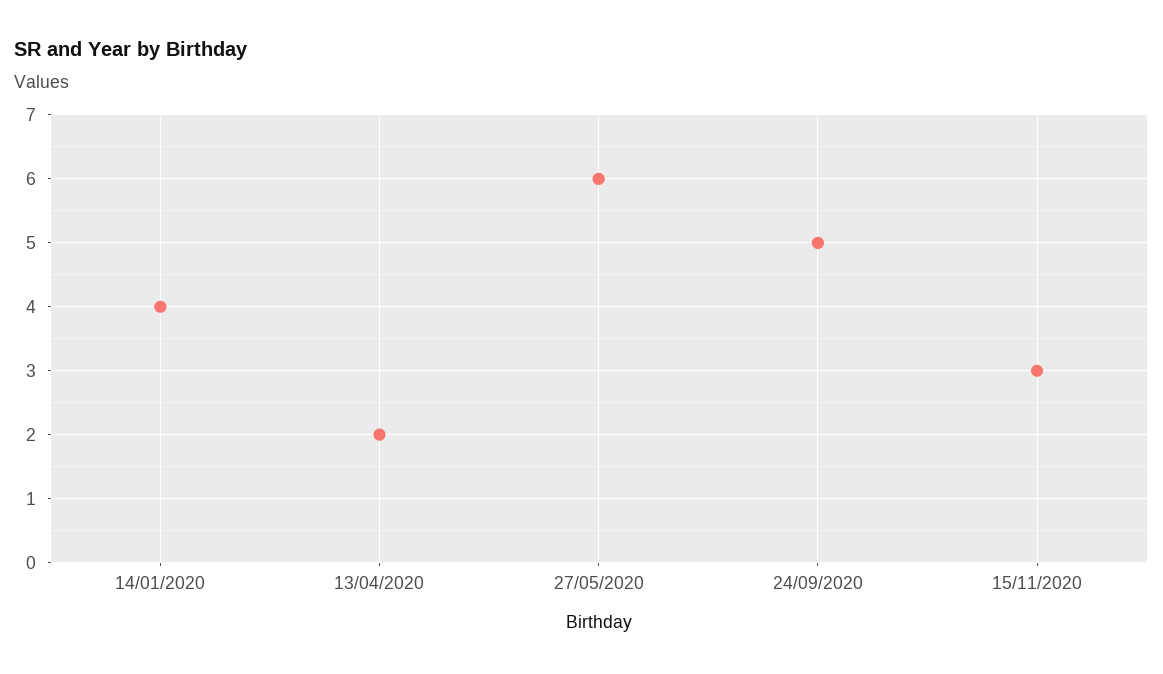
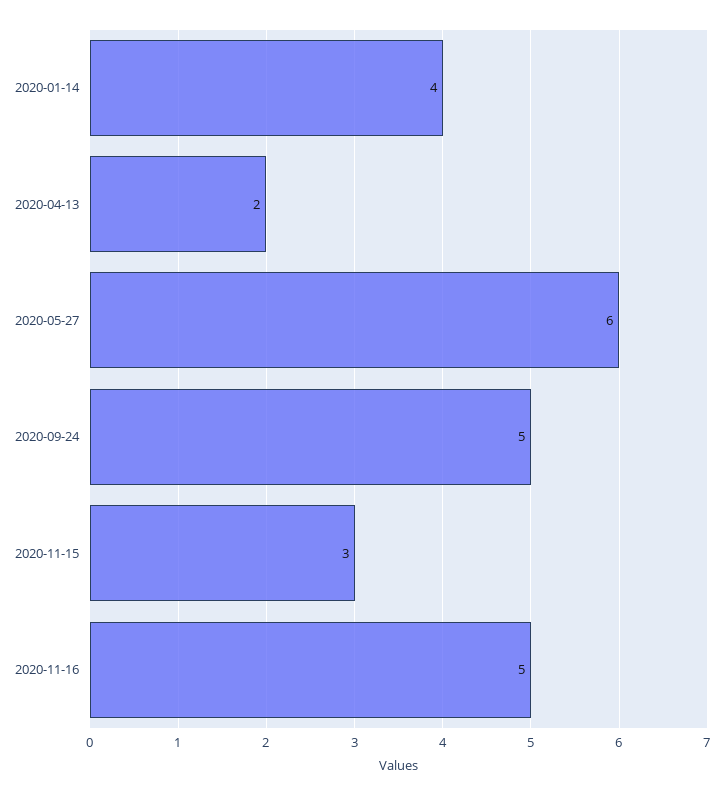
2020-11-16: none -> 5

